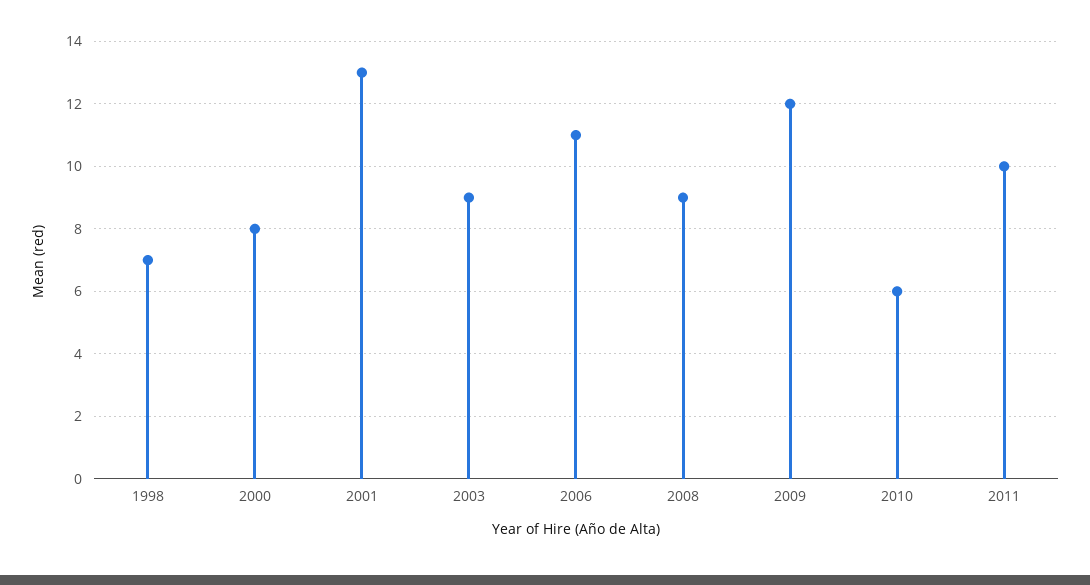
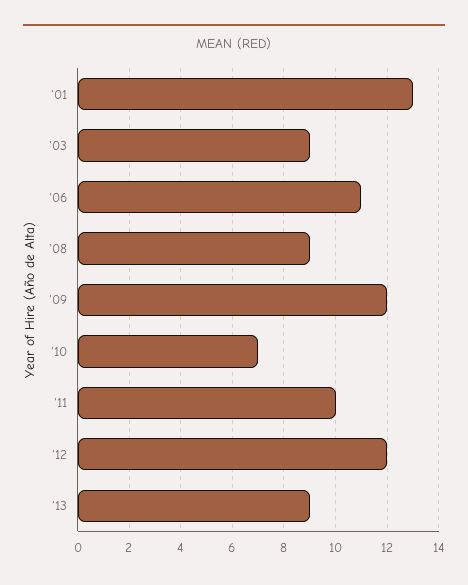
1998: 7 -> none
2000: 8 -> none
2010: 6 -> 7
'12: none -> 12
'13: none -> 9

